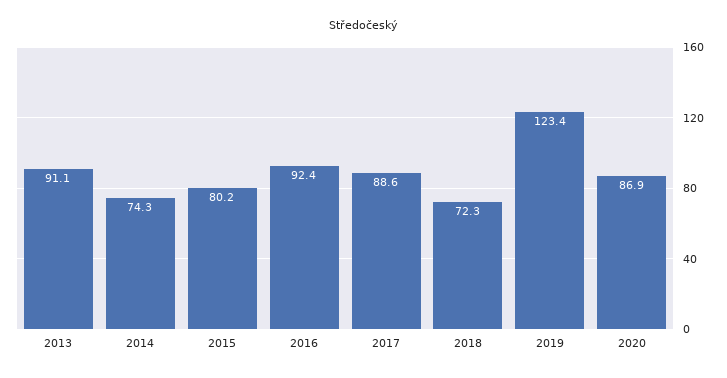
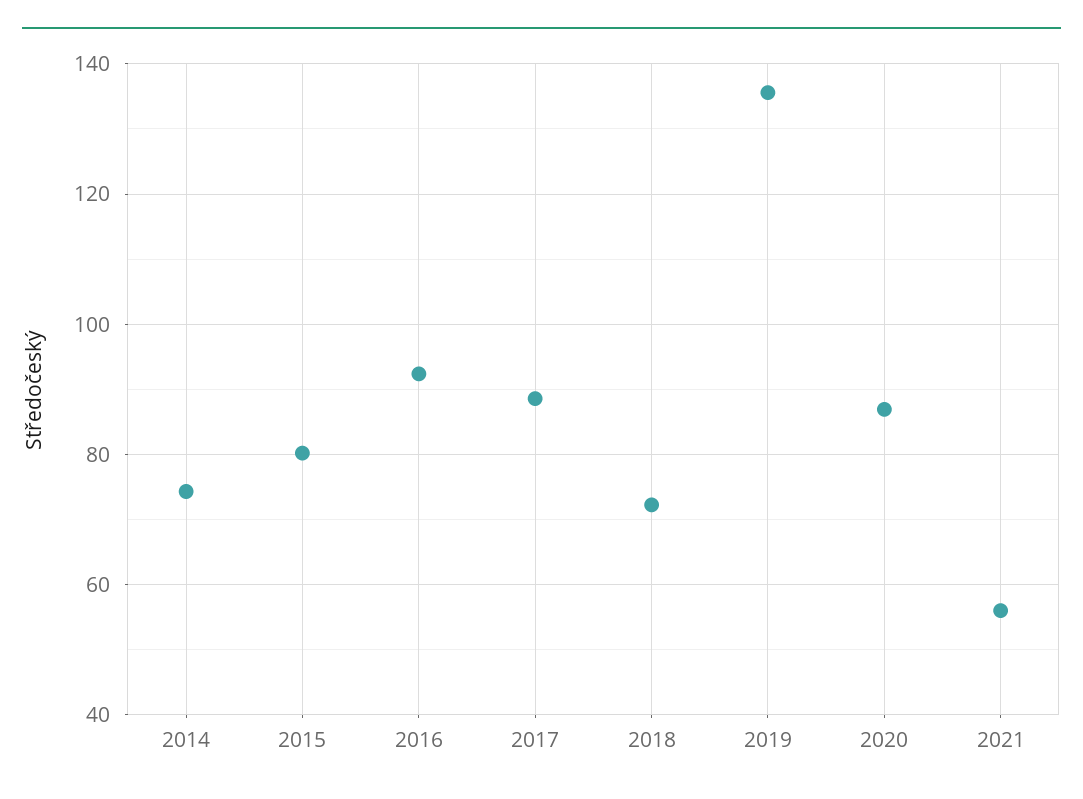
2013: 91.1 -> none
2019: 123.4 -> 136
2021: none -> 56

